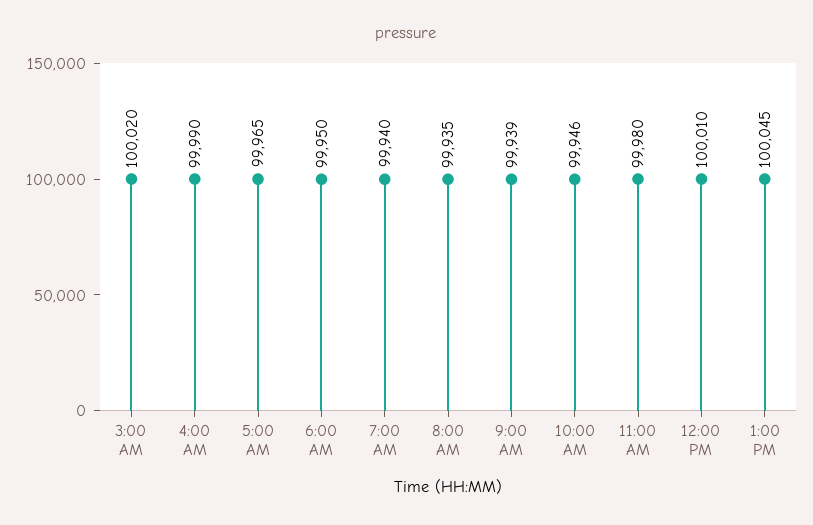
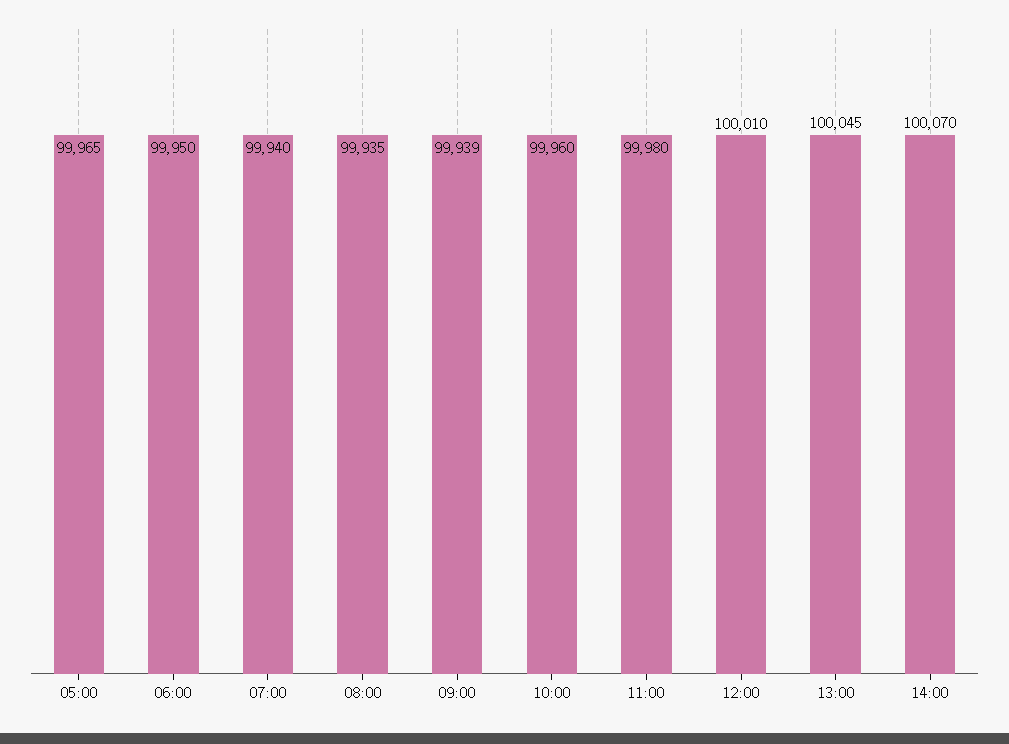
3:00 AM: 100020 -> none
4:00 AM: 99990 -> none
10:00 AM: 99946 -> 99960
14:00: none -> 100070

